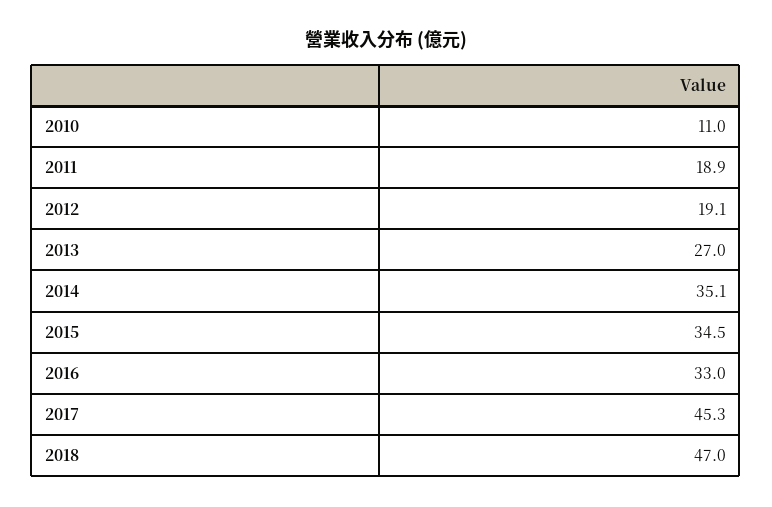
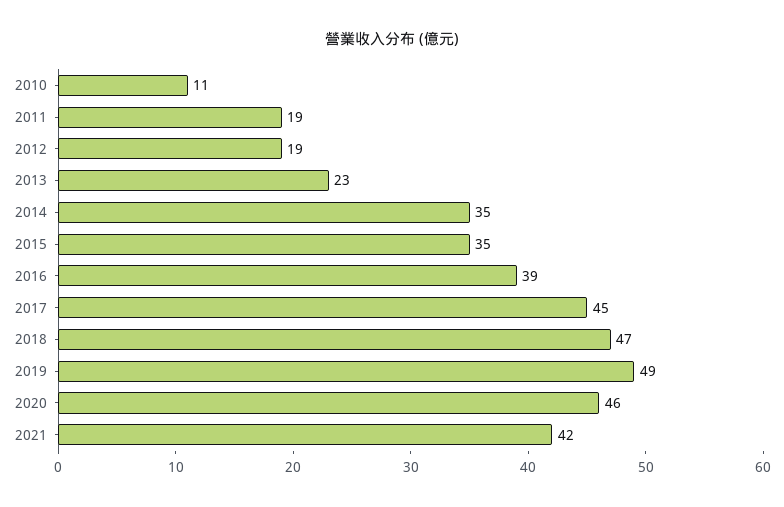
2013: 27 -> 23
2016: 33 -> 39
2019: none -> 49
2020: none -> 46
2021: none -> 42

